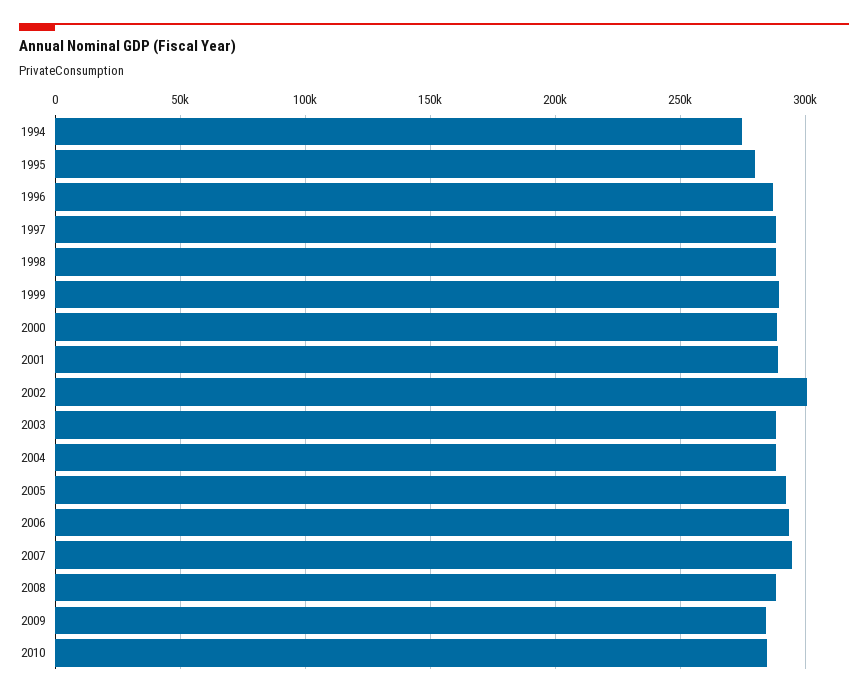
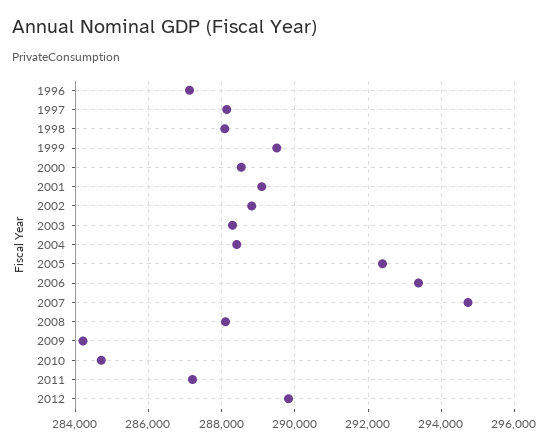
1994: 275000 -> none
1995: 280000 -> none
2002: 300000 -> 288800
2011: none -> 287200
2012: none -> 289800

